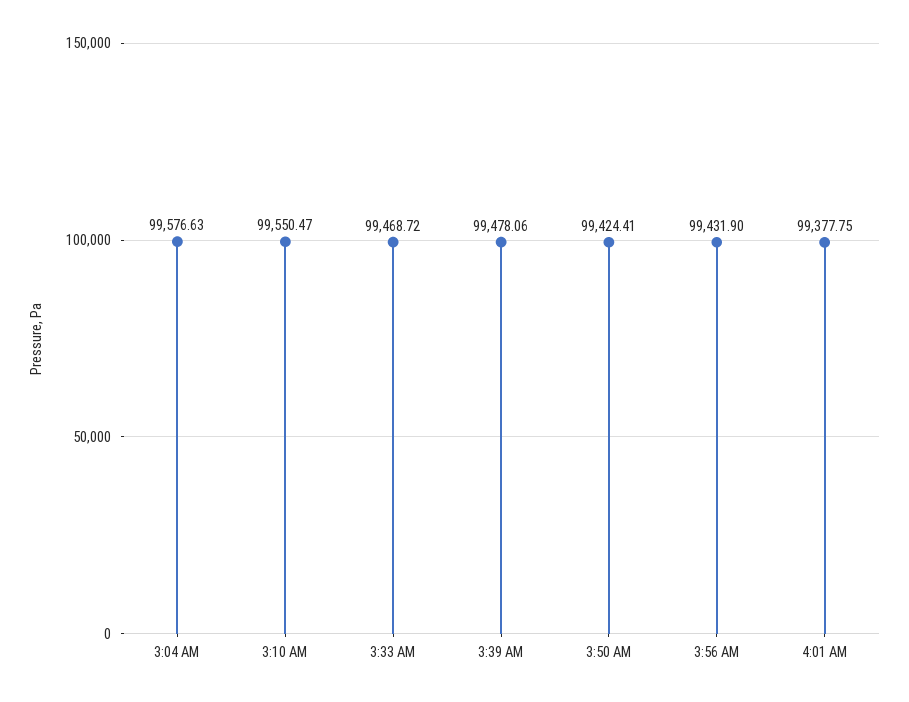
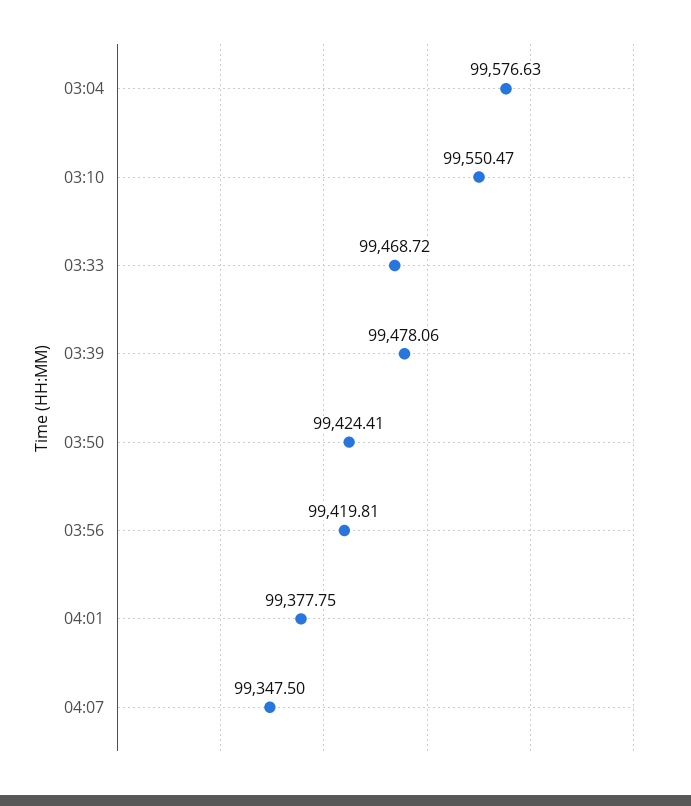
3:56 AM: 99431.9 -> 99419.81
04:07: none -> 99347.5

